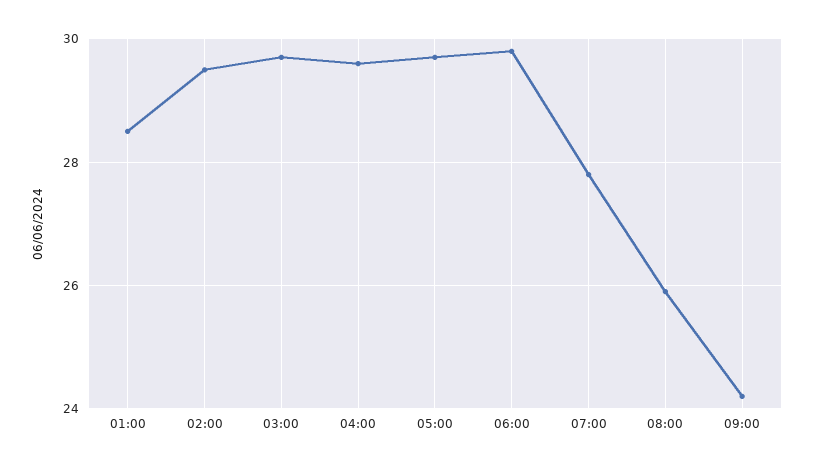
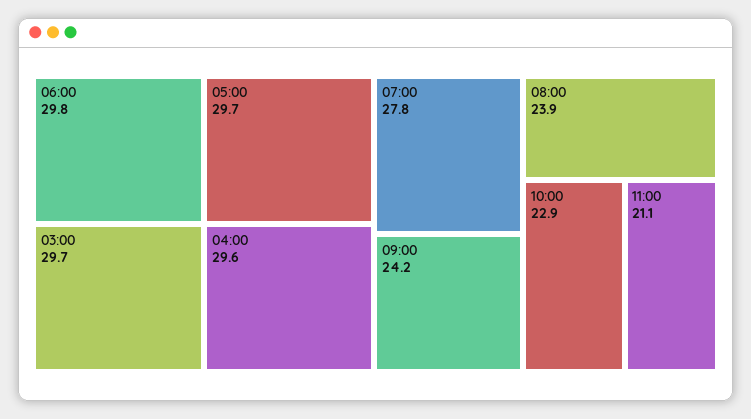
01:00: 28.5 -> none
02:00: 29.5 -> none
08:00: 26 -> 23.9
10:00: none -> 22.9
11:00: none -> 21.1

